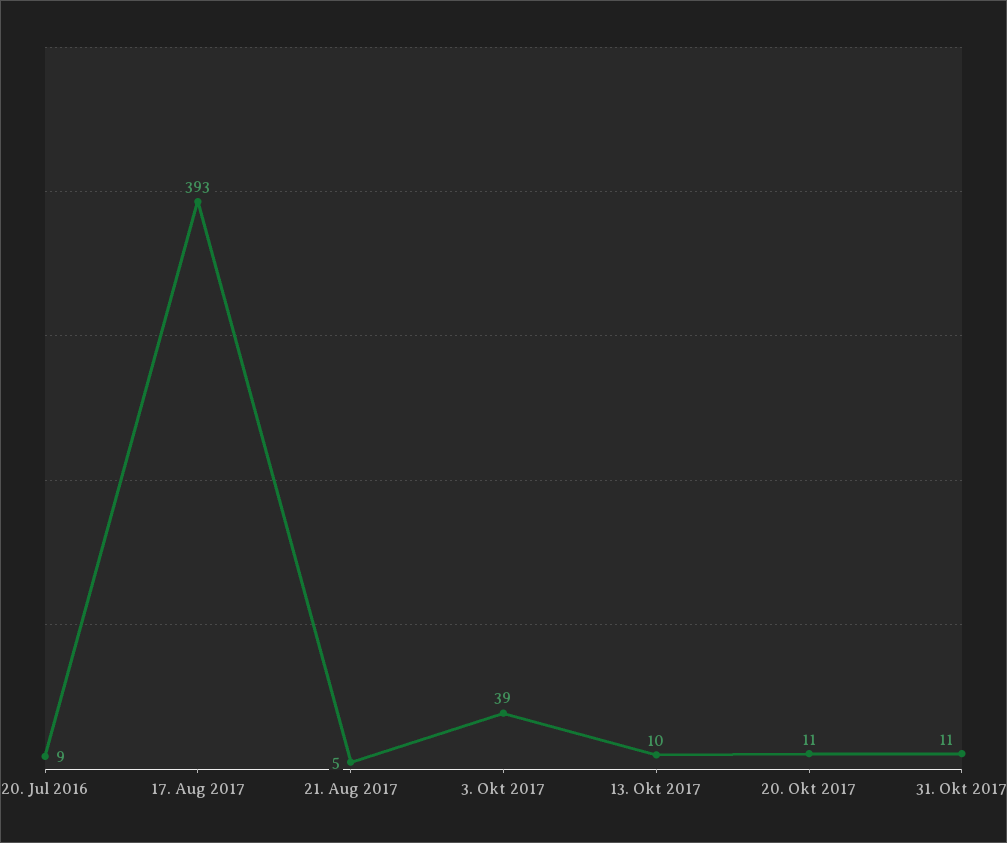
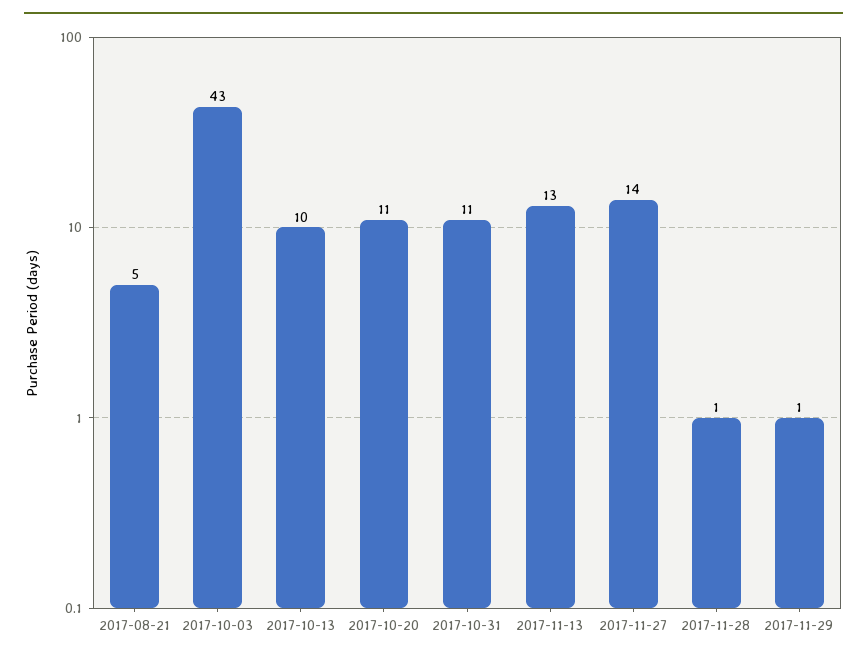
20. Jul 2016: 9 -> none
17. Aug 2017: 393 -> none
3. Okt 2017: 39 -> 43
2017-11-13: none -> 13
2017-11-27: none -> 14
2017-11-28: none -> 1
2017-11-29: none -> 1

